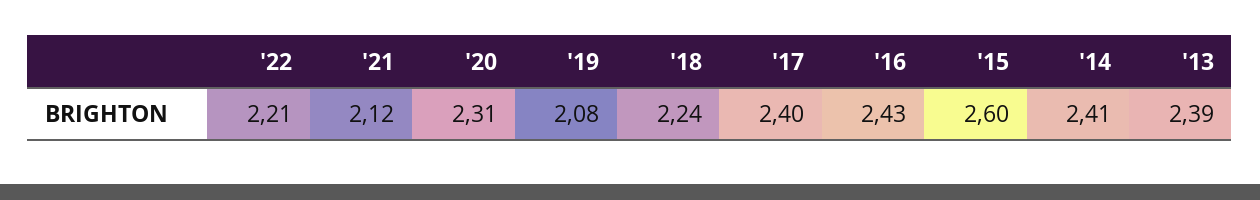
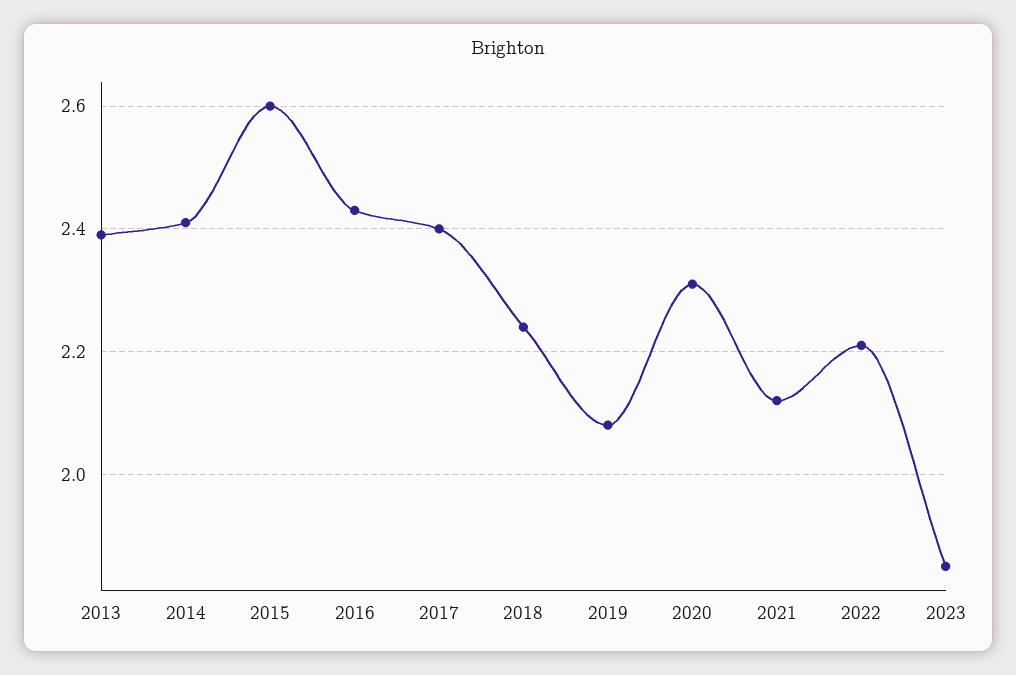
2023: none -> 1.85

